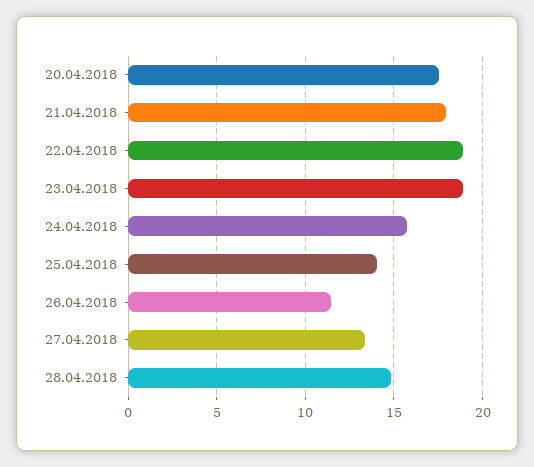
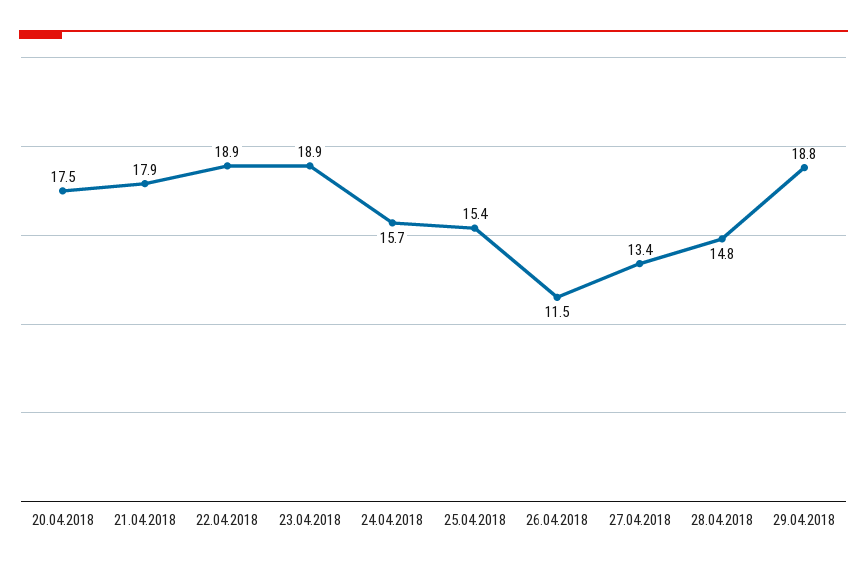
25.04.2018: 14 -> 15.4
29.04.2018: none -> 18.8

